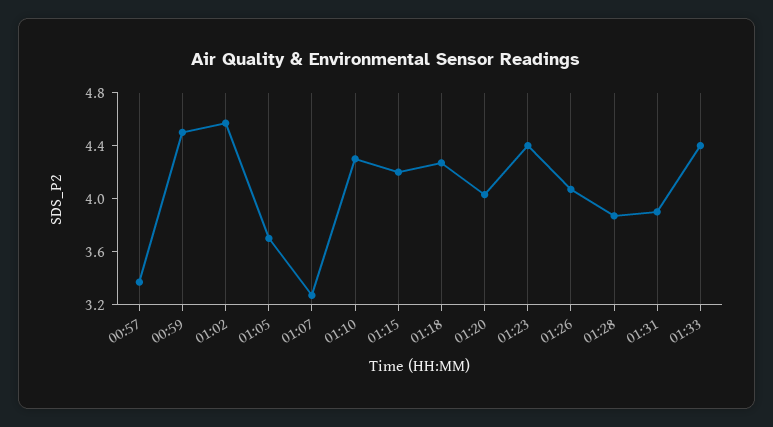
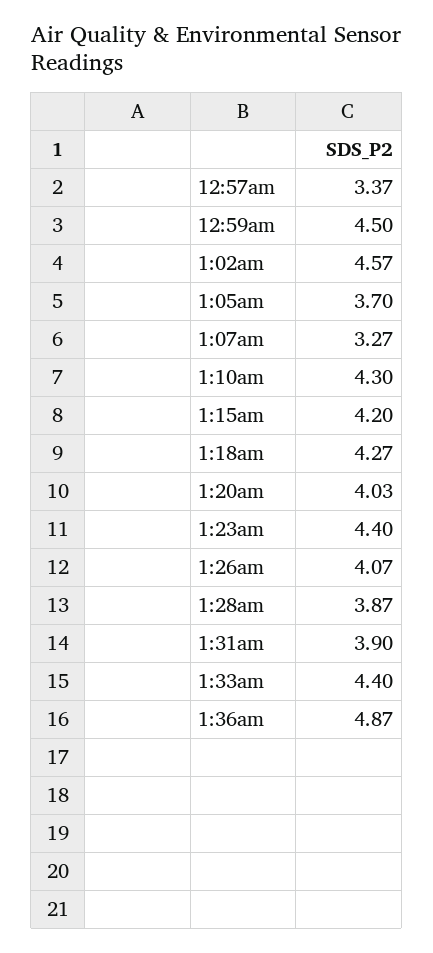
1:36am: none -> 4.87

